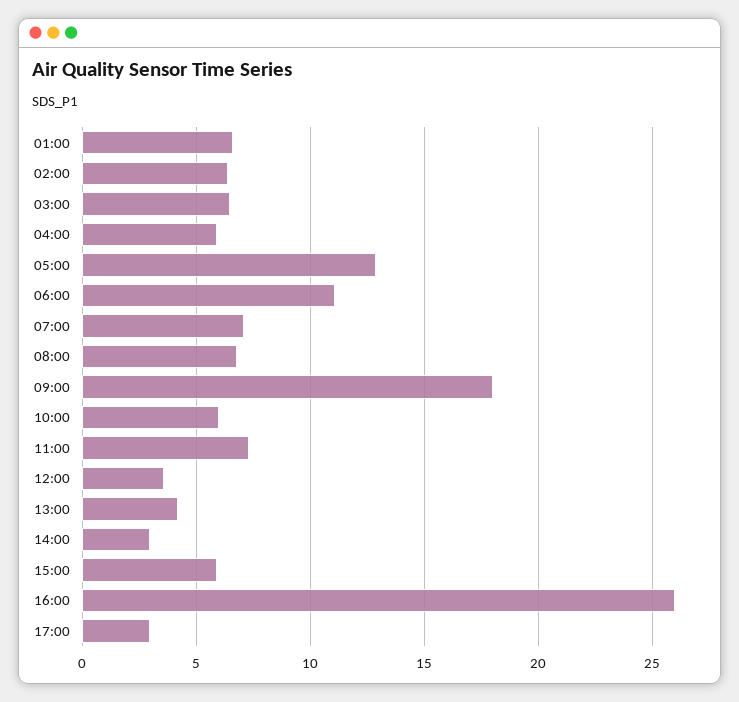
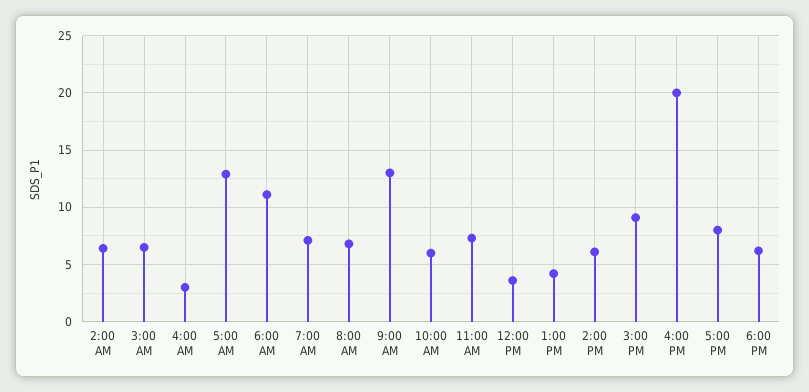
01:00: 6.5 -> none
04:00: 6 -> 3
09:00: 18 -> 13
14:00: 3 -> 6
15:00: 6 -> 9
16:00: 26 -> 20
17:00: 3 -> 8
6:00 PM: none -> 6

